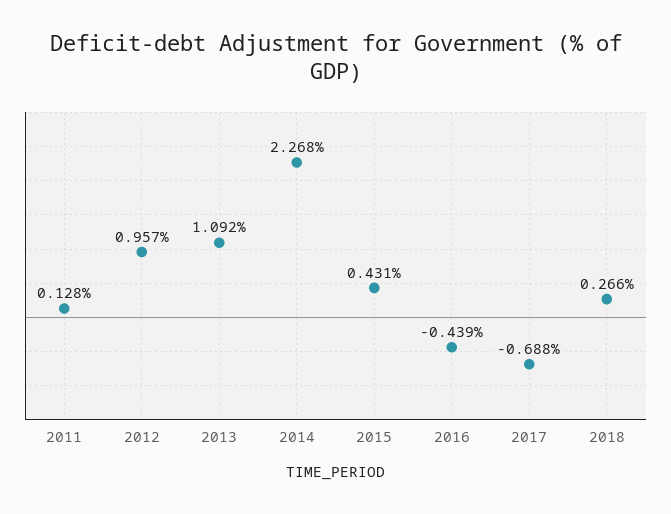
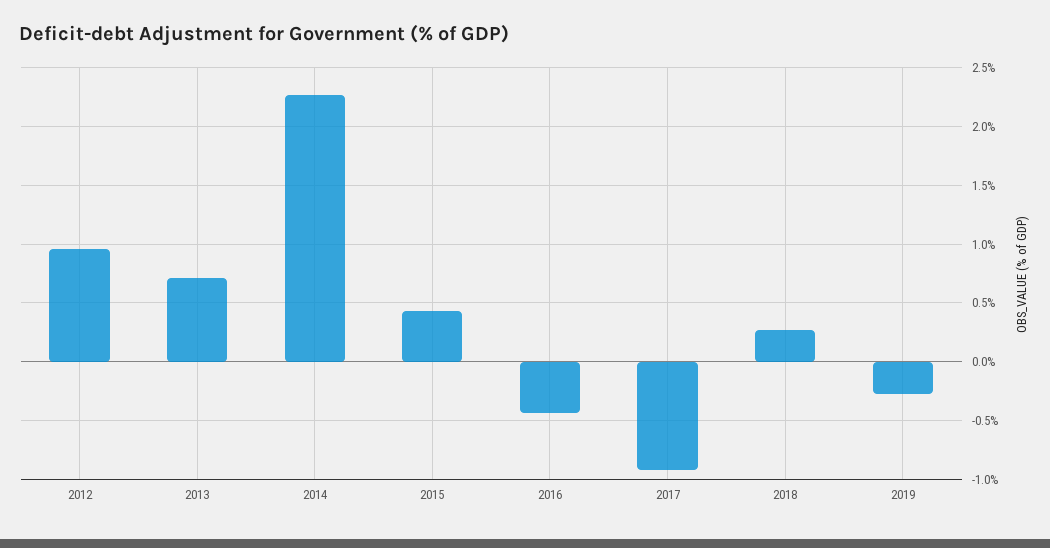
2011: 0.128 -> none
2013: 1.092 -> 0.7
2017: -0.688 -> -0.9
2019: none -> -0.3

